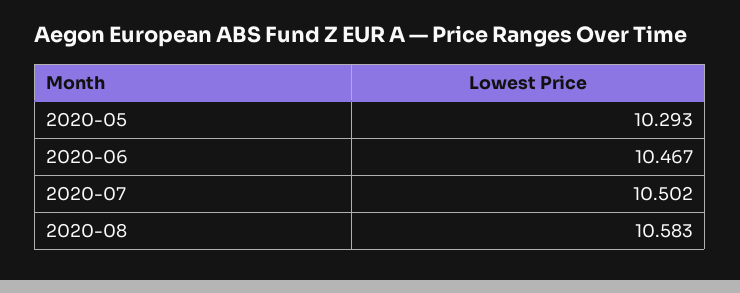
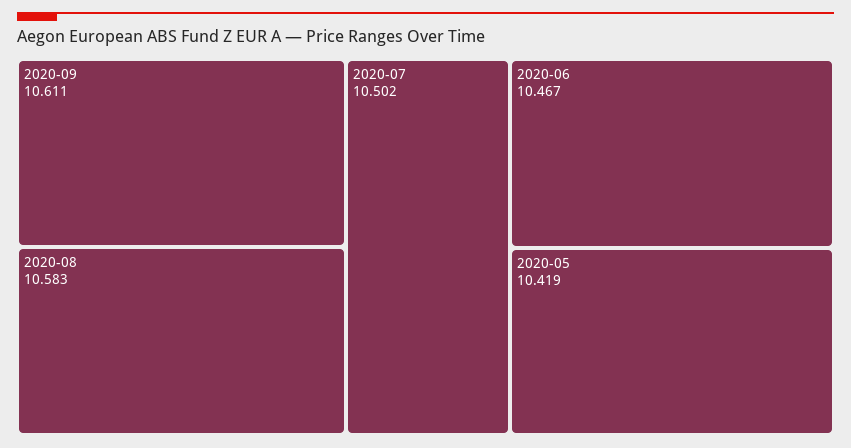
2020-05: 10.293 -> 10.419
2020-09: none -> 10.611

